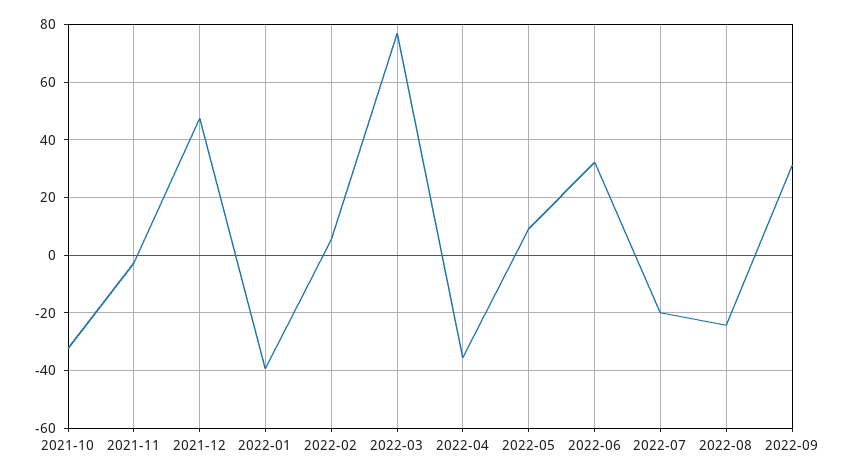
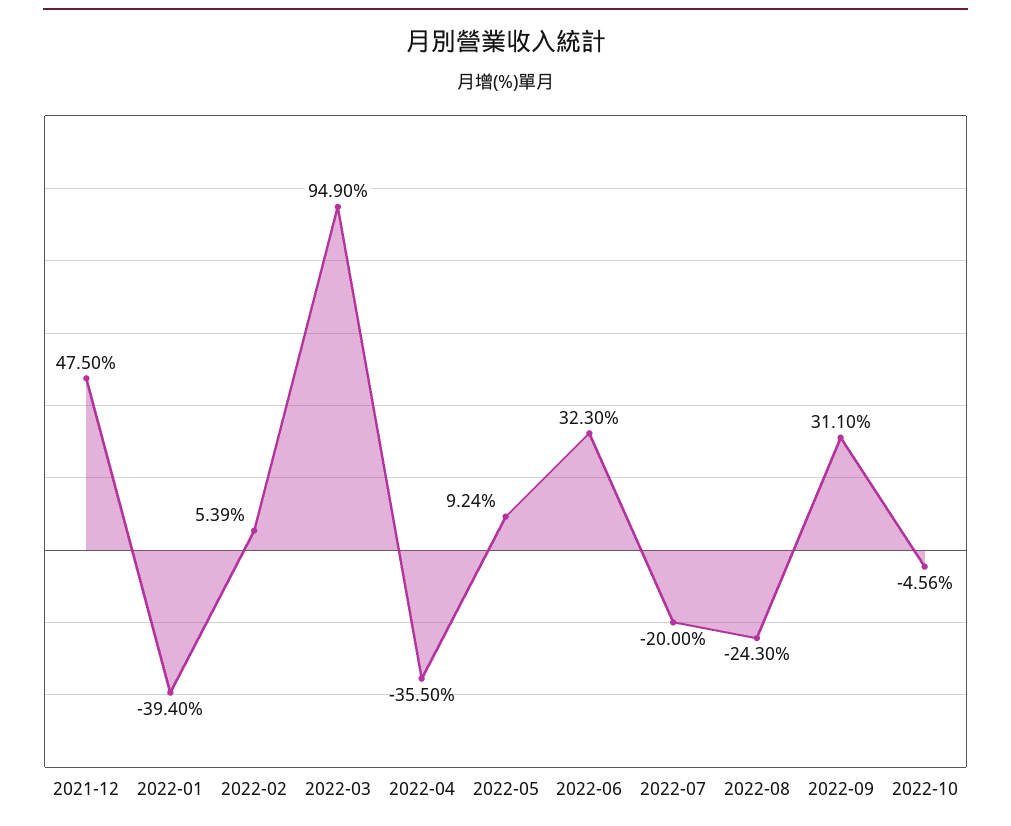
2021-10: -32.5 -> none
2021-11: -2.5 -> none
2022-03: 77.5 -> 94.9
2022-10: none -> -4.56

